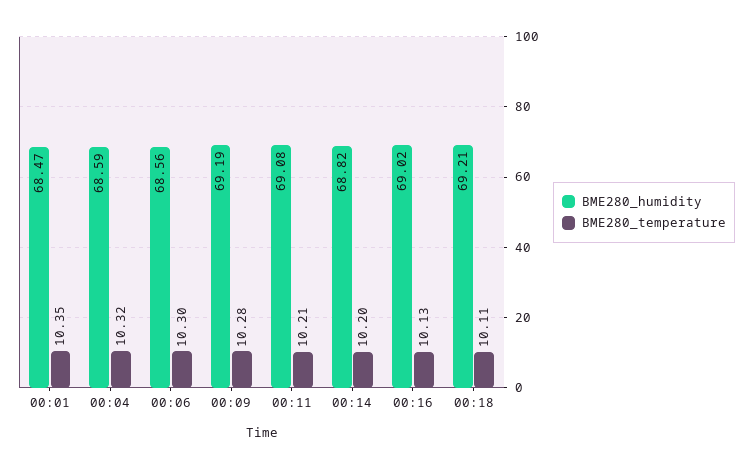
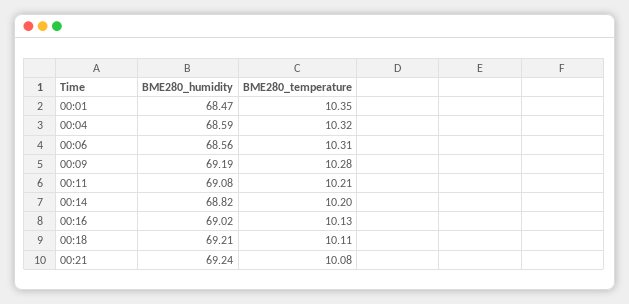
BME280_temperature, 00:06: 10.3 -> 10.31
BME280_humidity, 00:21: none -> 69.24
BME280_temperature, 00:21: none -> 10.08

